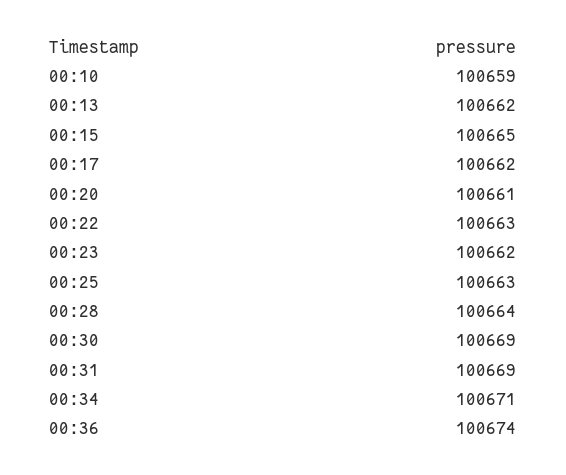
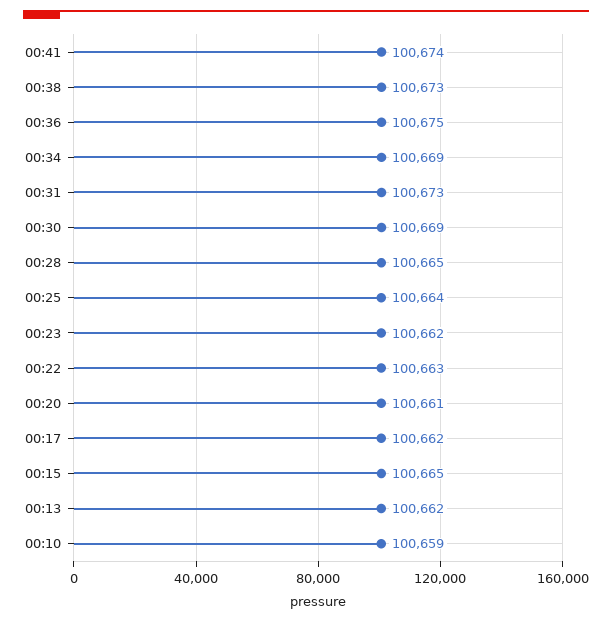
00:25: 100663 -> 100664
00:28: 100664 -> 100665
00:31: 100669 -> 100673
00:34: 100671 -> 100669
00:36: 100674 -> 100675
00:41: none -> 100674
00:38: none -> 100673

